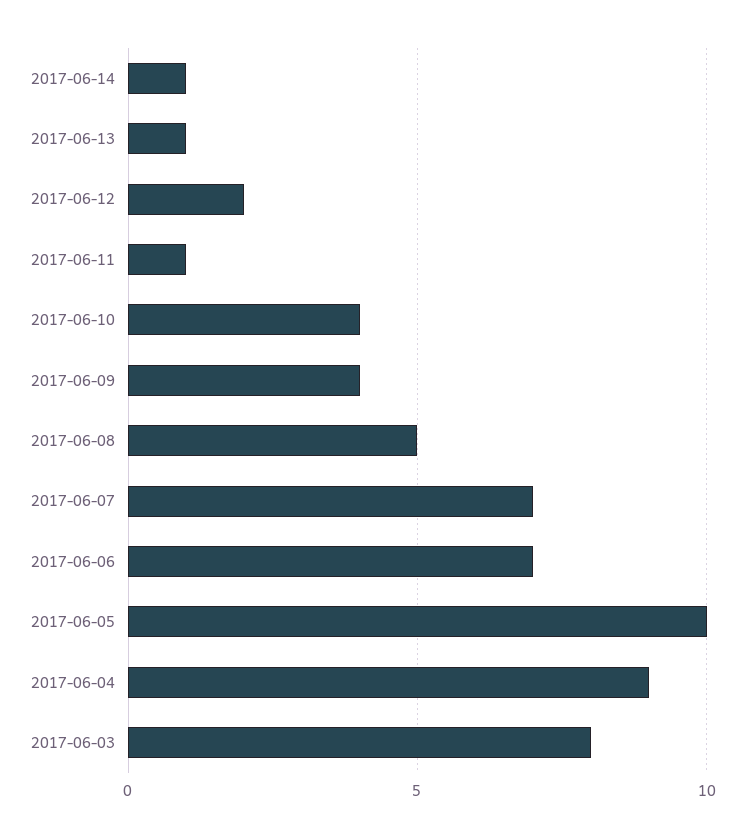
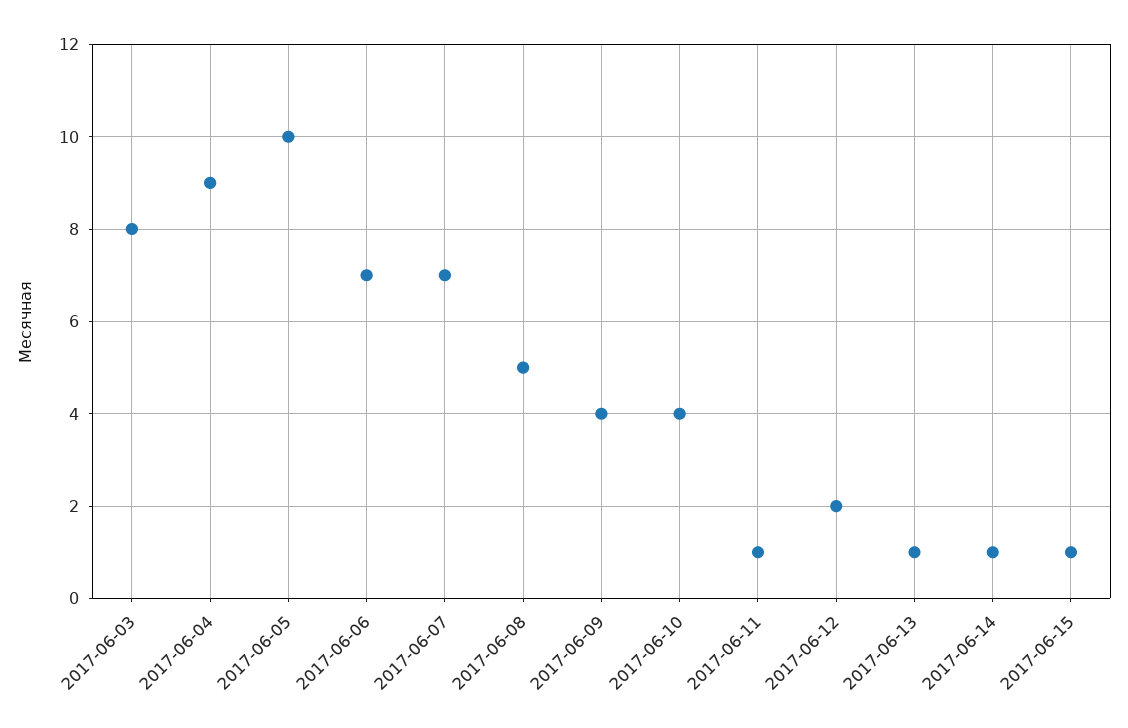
2017-06-15: none -> 1

